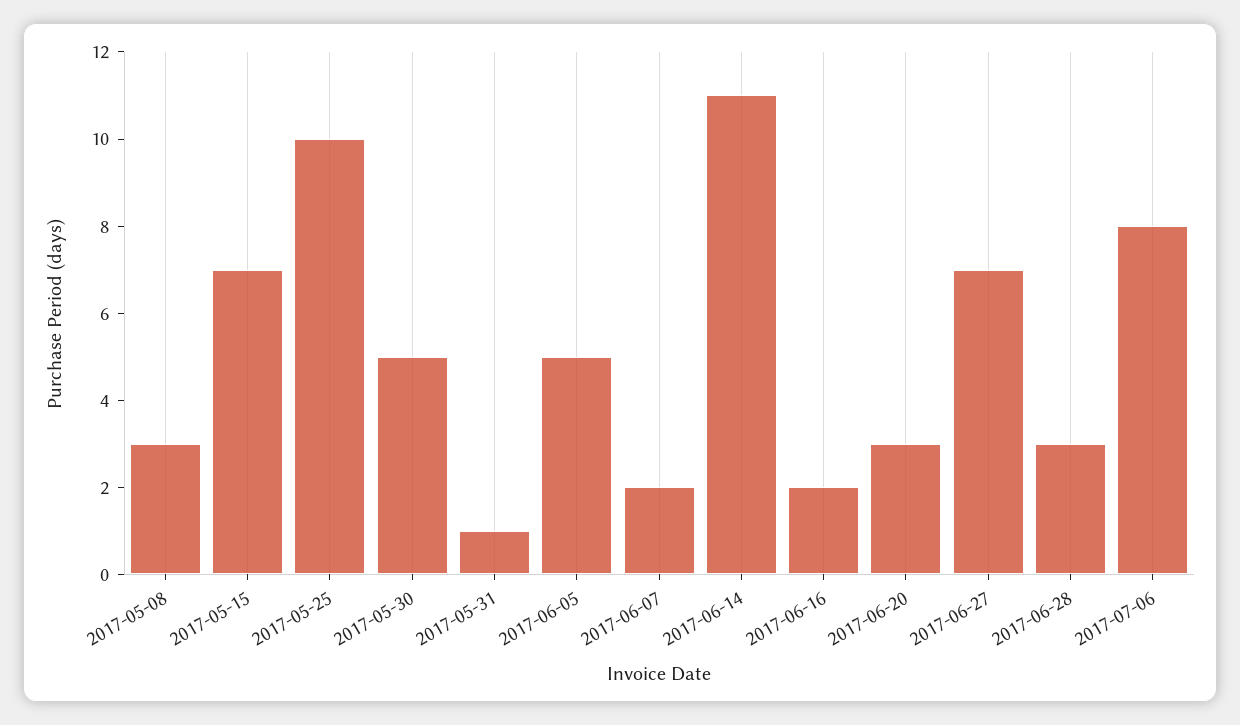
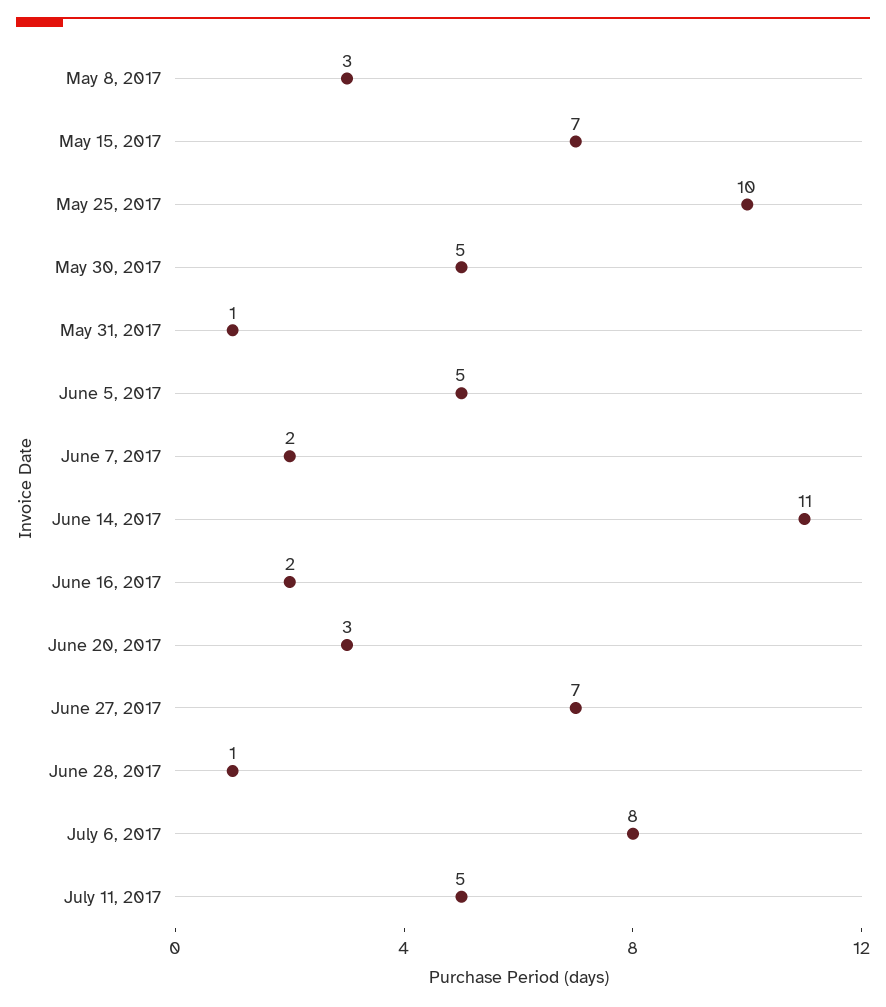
2017-06-28: 3 -> 1
July 11, 2017: none -> 5

